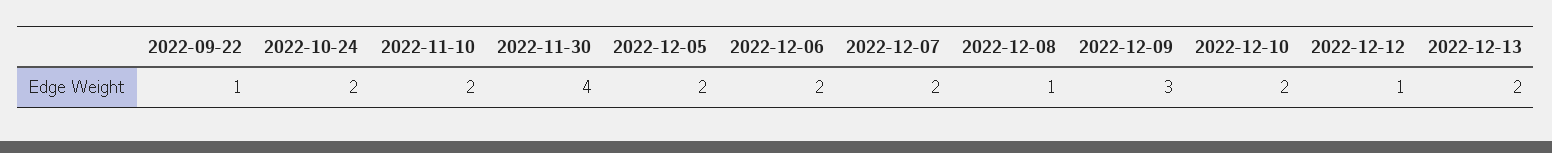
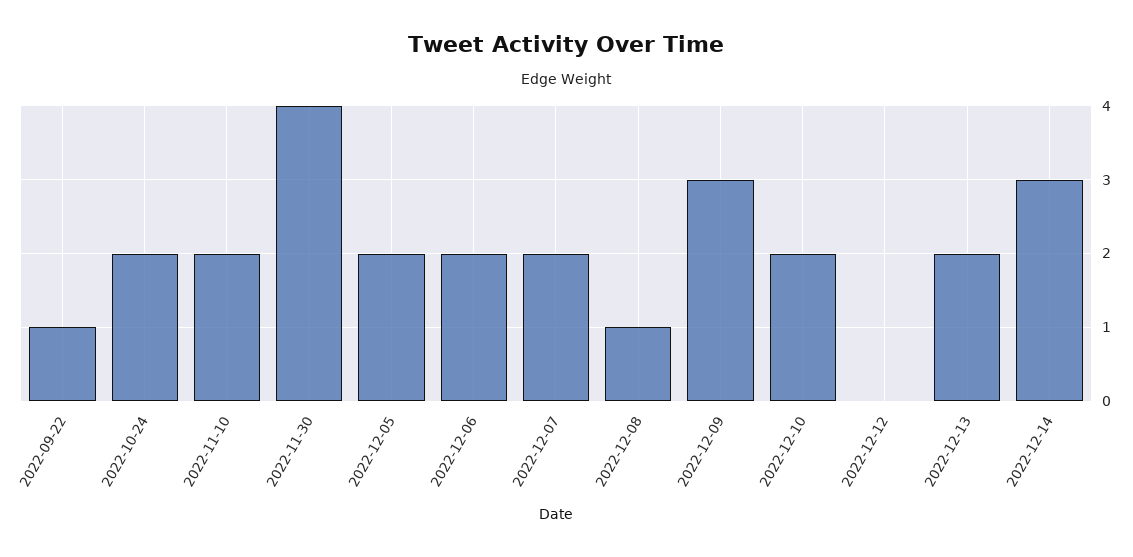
2022-12-12: 1 -> 0
2022-12-14: none -> 3

